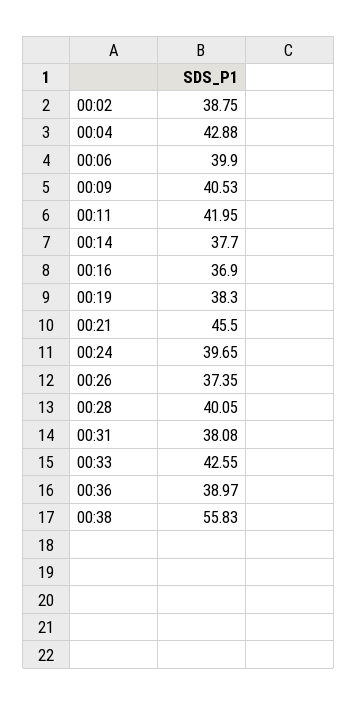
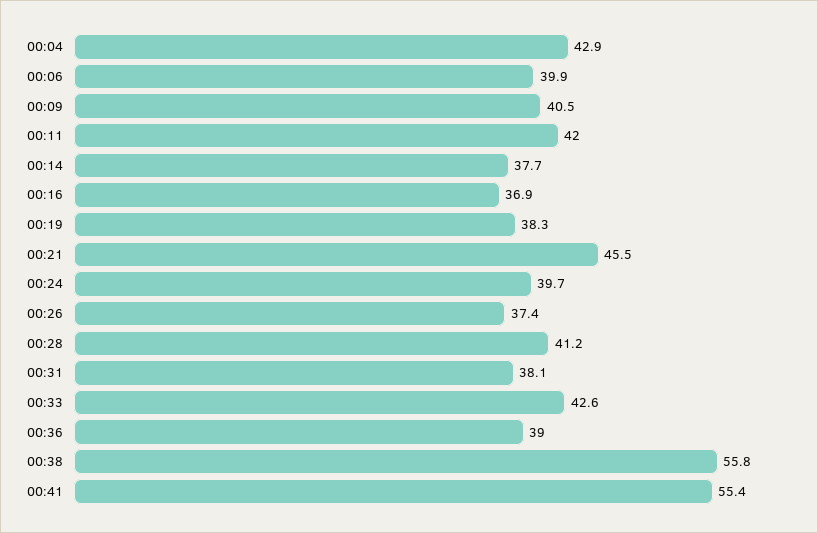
00:02: 38.75 -> none
00:28: 40.05 -> 41.2
00:41: none -> 55.4

